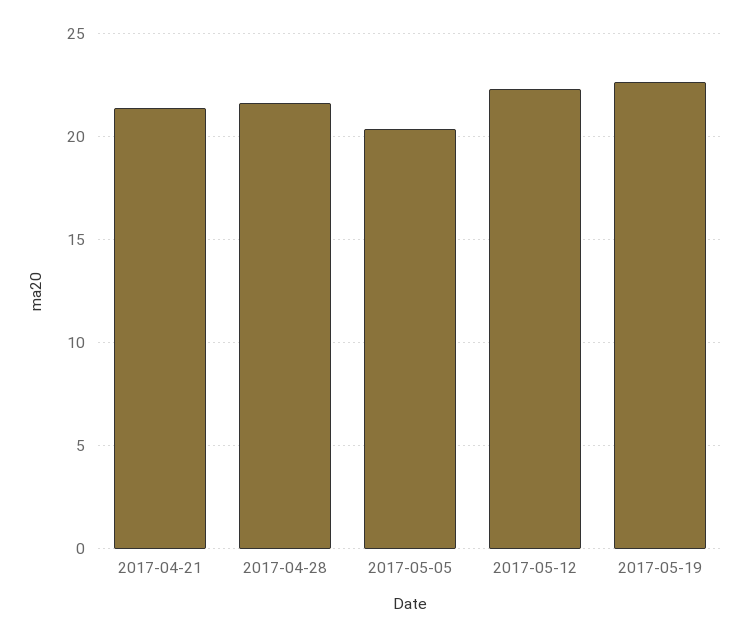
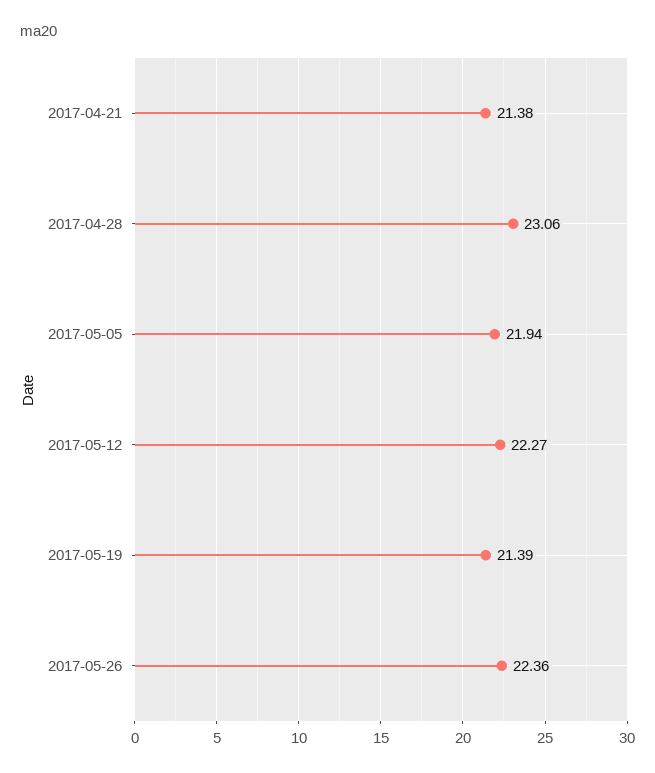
2017-04-28: 21.5 -> 23.06
2017-05-05: 20.5 -> 21.94
2017-05-19: 22.5 -> 21.39
2017-05-26: none -> 22.36

